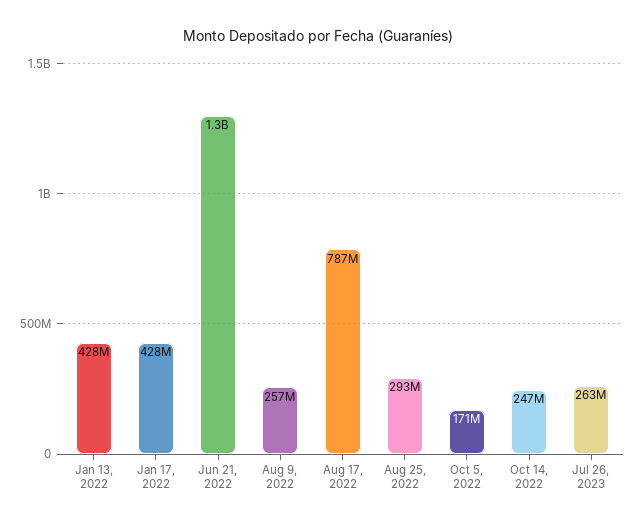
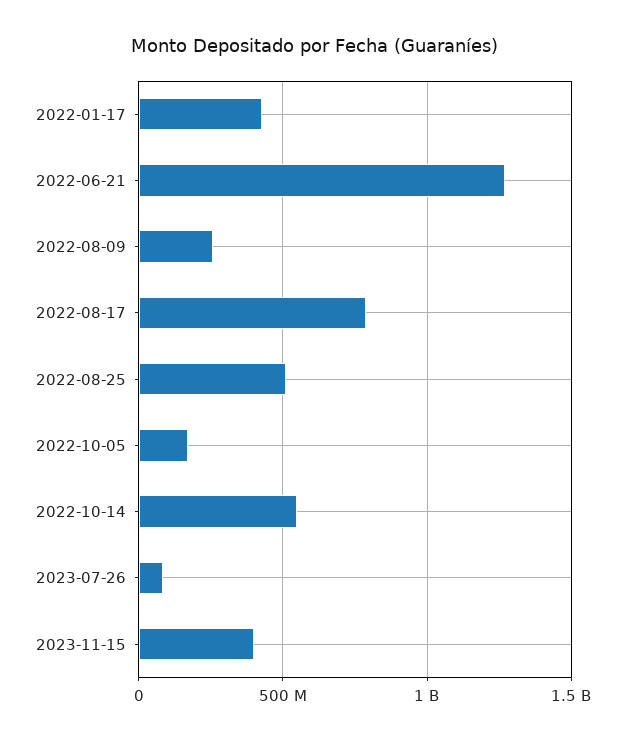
Jan 13, 2022: 428000000 -> none
Aug 25, 2022: 293000000 -> 500000000
Oct 14, 2022: 247000000 -> 550000000
Jul 26, 2023: 263000000 -> 100000000
2023-11-15: none -> 400000000

